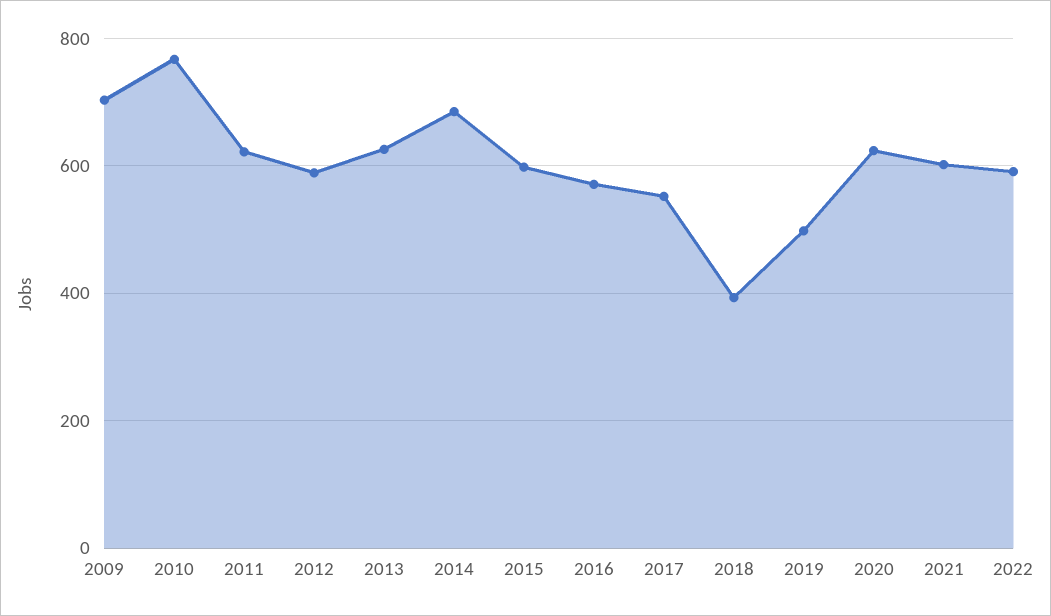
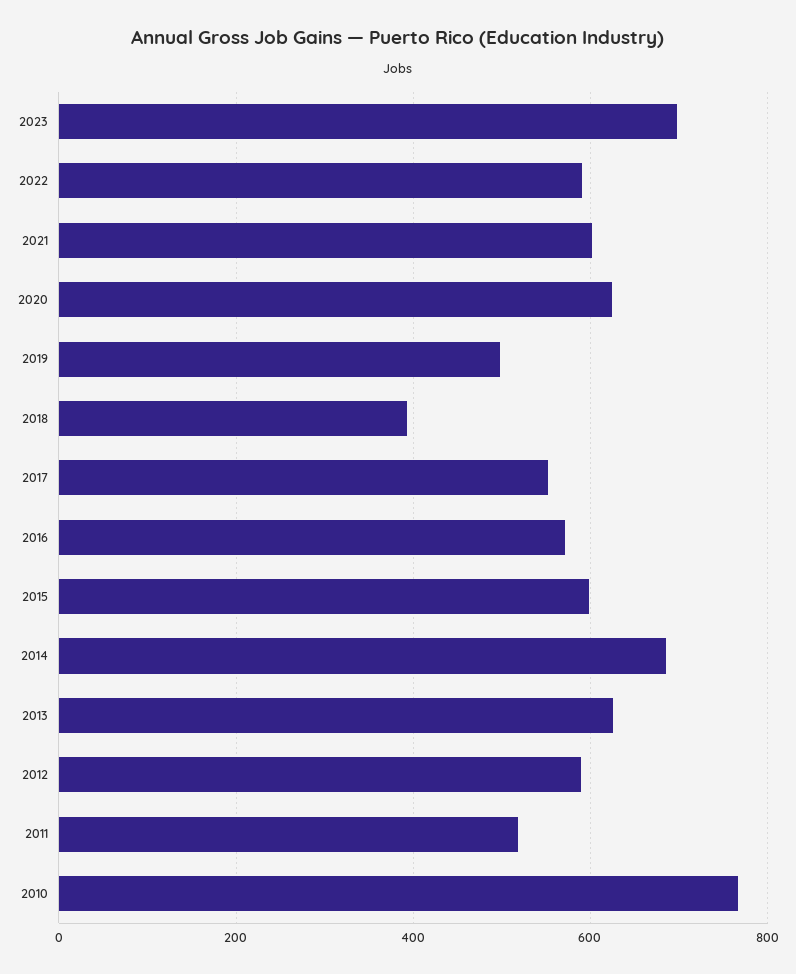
2009: 700 -> none
2011: 620 -> 520
2023: none -> 700

